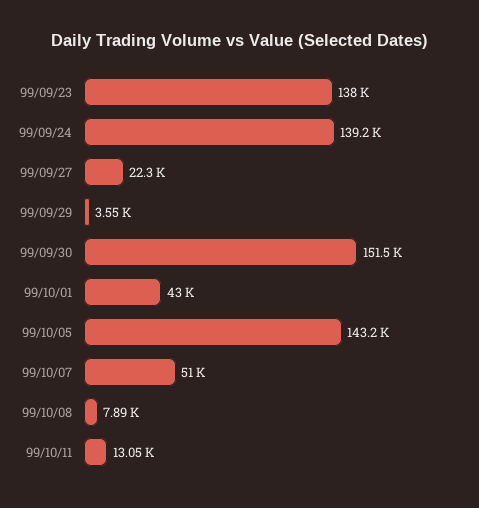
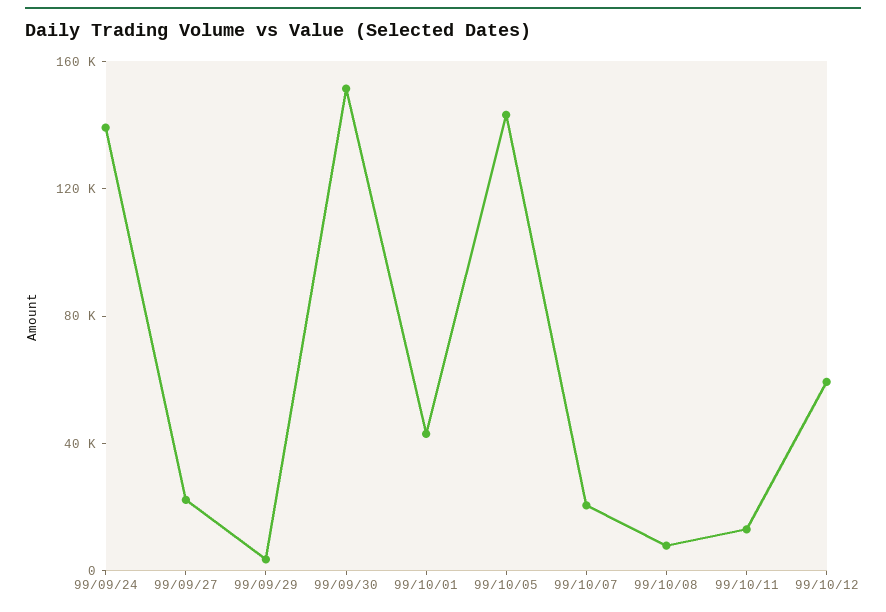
99/09/23: 138000 -> none
99/10/07: 51000 -> 20000
99/10/12: none -> 60000

